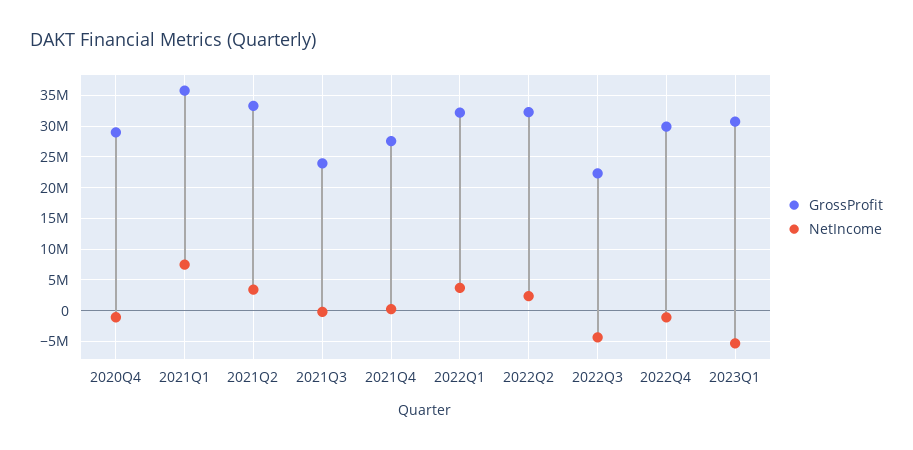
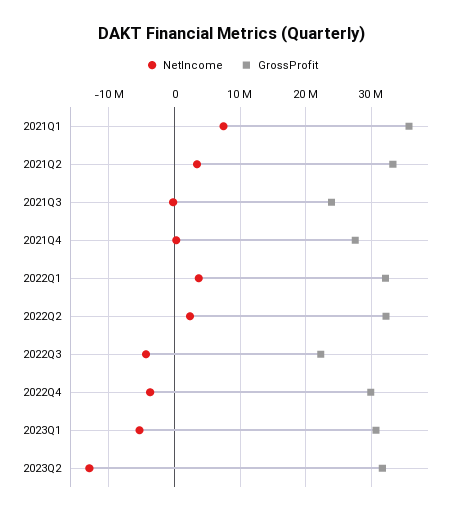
GrossProfit, 2020Q4: 29000000 -> none
NetIncome, 2020Q4: -1000000 -> none
NetIncome, 2022Q4: -1000000 -> -4000000
NetIncome, 2023Q2: none -> -13000000
GrossProfit, 2023Q2: none -> 32000000

